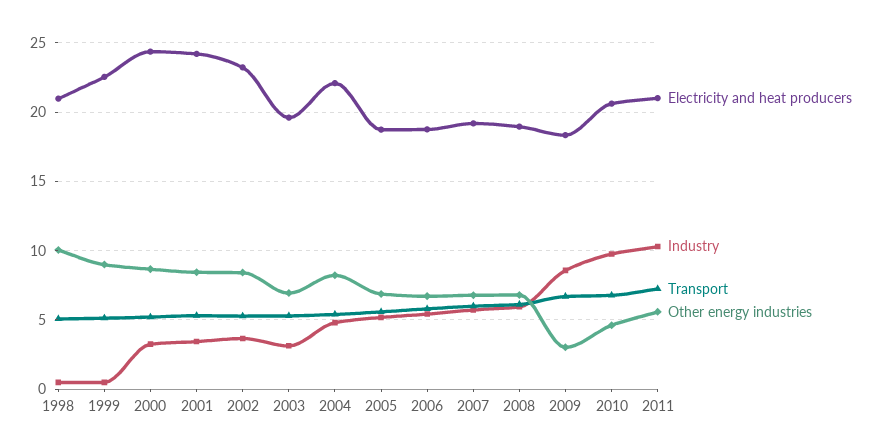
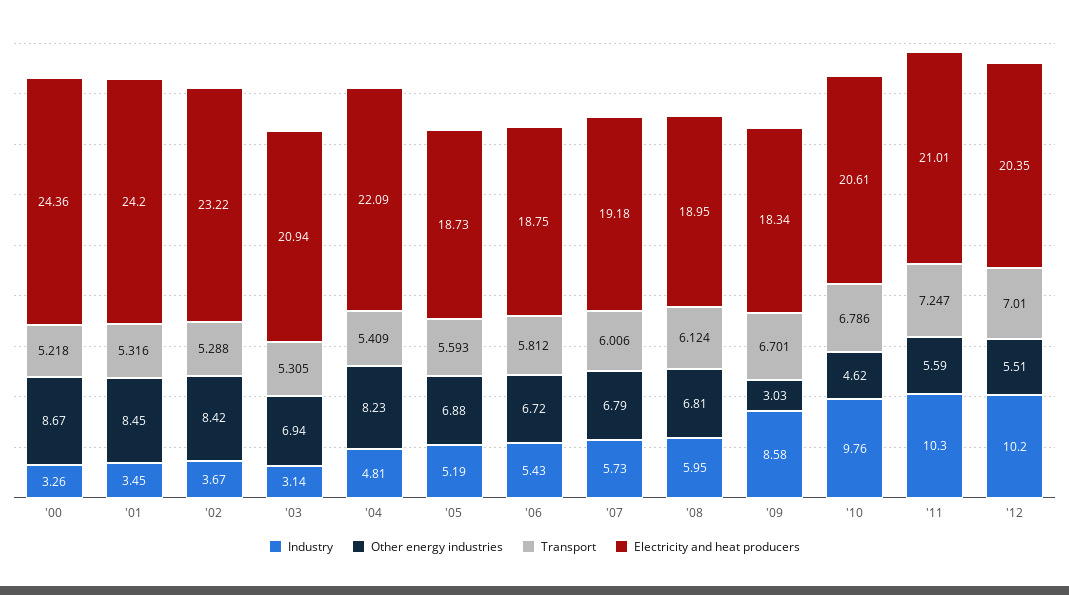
Electricity and heat producers, 1998: 21 -> none
Industry, 1998: 0.5 -> none
Transport, 1998: 5 -> none
Other energy industries, 1998: 10 -> none
Electricity and heat producers, 1999: 22.5 -> none
Industry, 1999: 0.5 -> none
Transport, 1999: 5 -> none
Other energy industries, 1999: 9 -> none
Electricity and heat producers, 2003: 19.5 -> 20.94
Industry, '12: none -> 10.2
Other energy industries, '12: none -> 5.51
Transport, '12: none -> 7.01
Electricity and heat producers, '12: none -> 20.35

